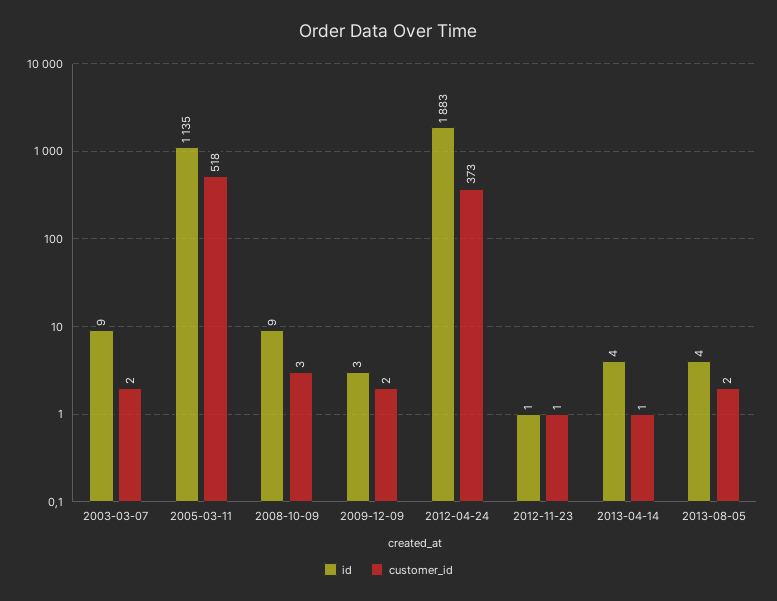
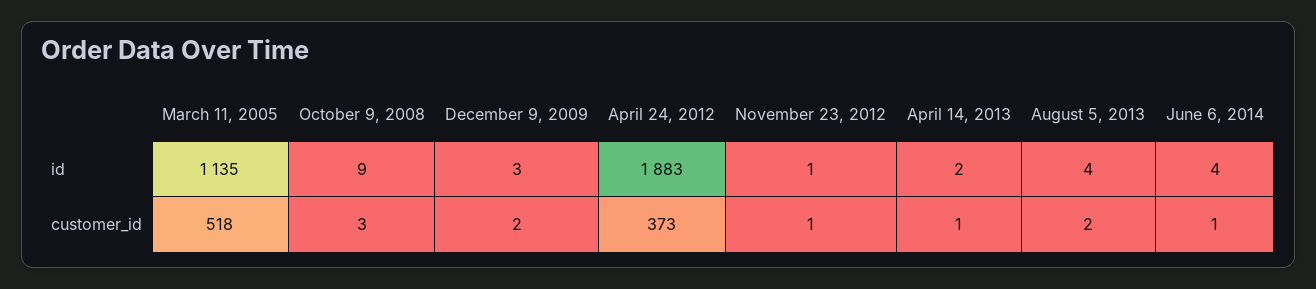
id, 2003-03-07: 9 -> none
customer_id, 2003-03-07: 2 -> none
id, 2013-04-14: 4 -> 2
id, June 6, 2014: none -> 4
customer_id, June 6, 2014: none -> 1

